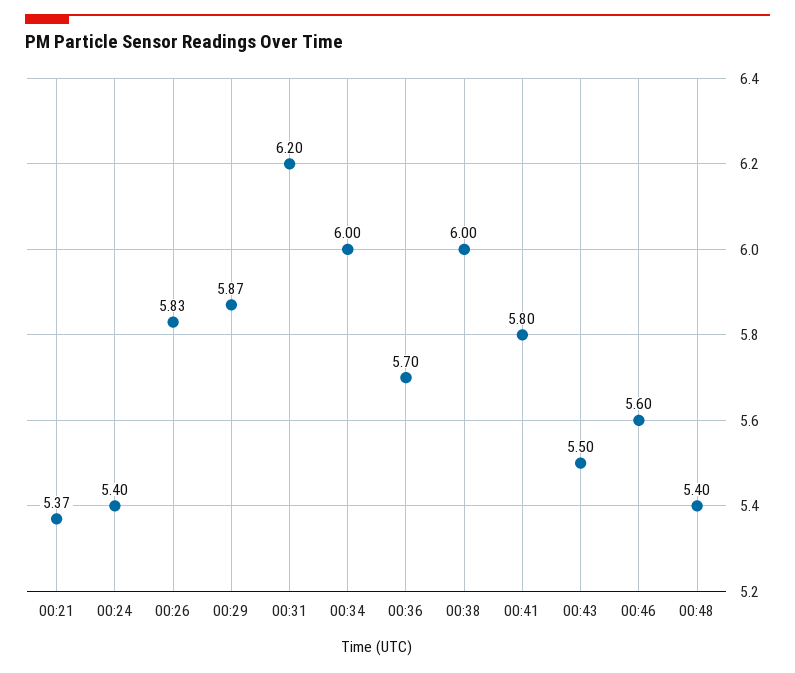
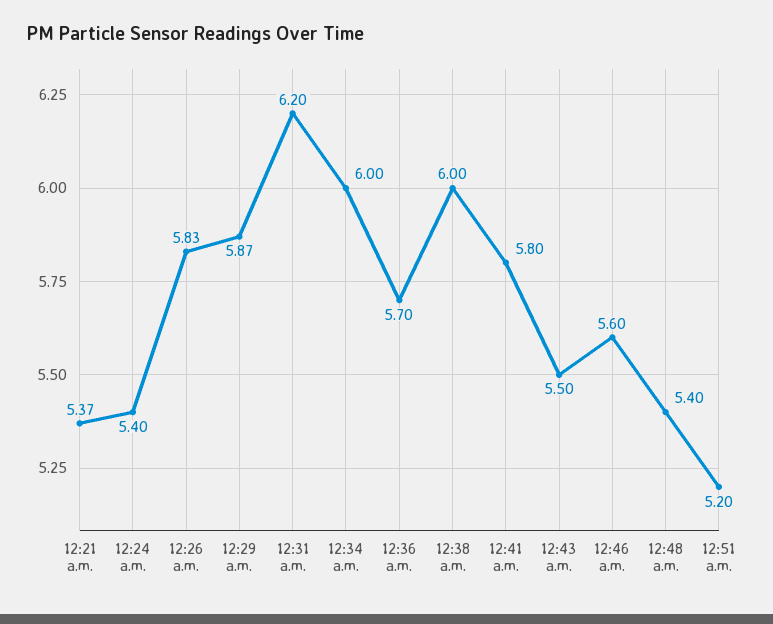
12:51 a.m.: none -> 5.2

